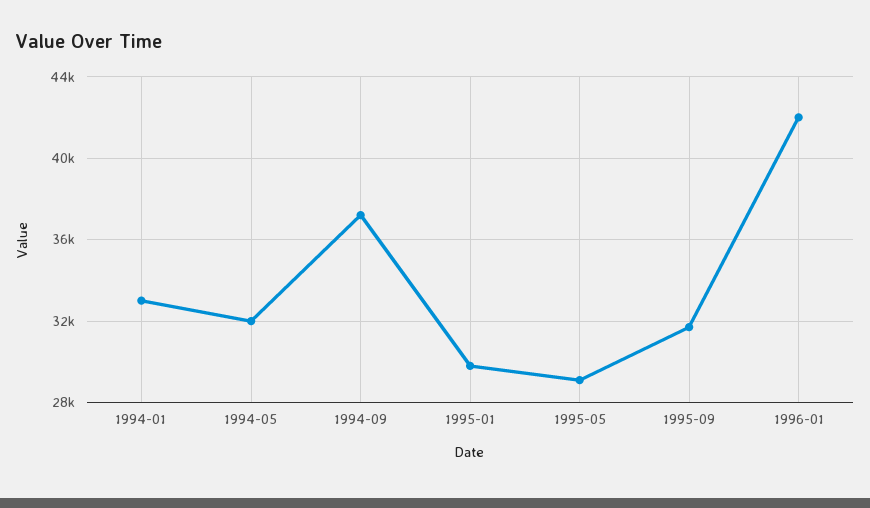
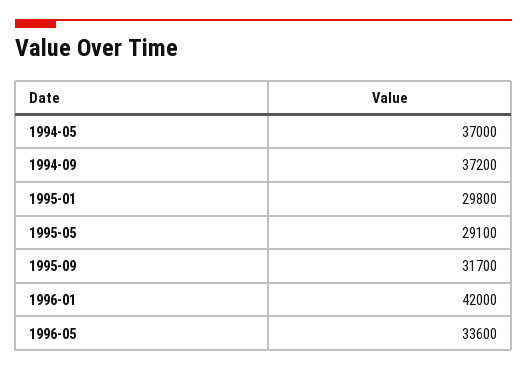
1994-01: 33000 -> none
1994-05: 32000 -> 37000
1996-05: none -> 33600

